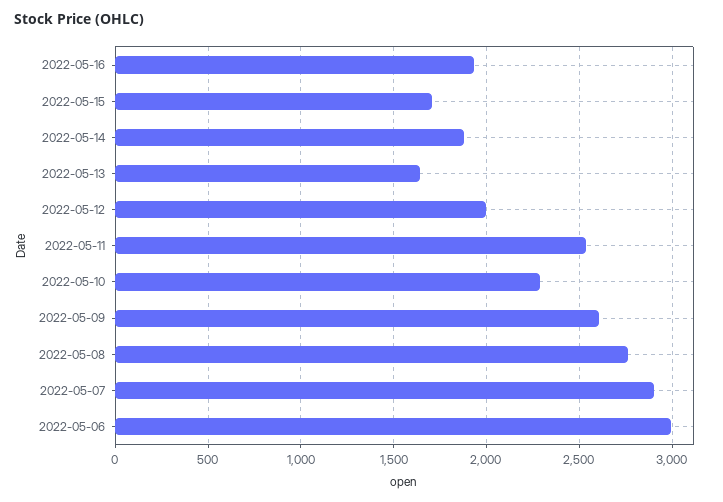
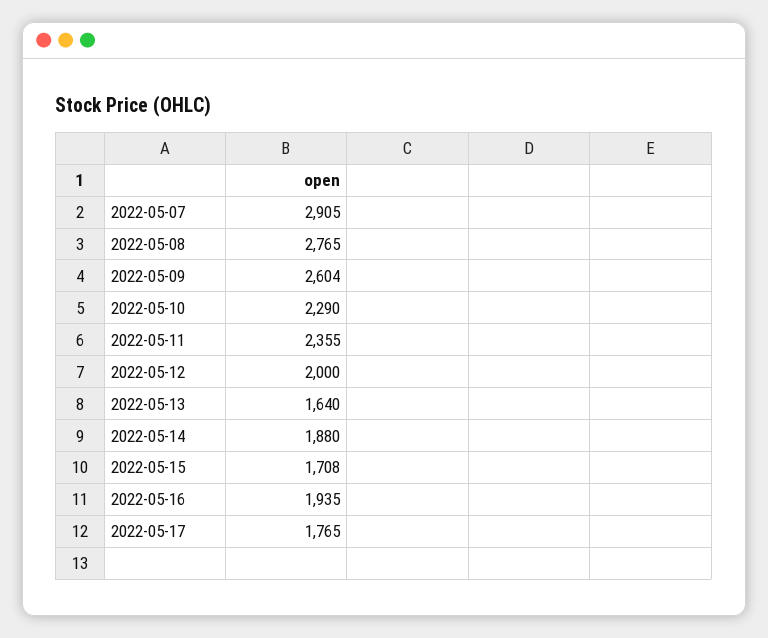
2022-05-11: 2550 -> 2355
2022-05-06: 3000 -> none
2022-05-17: none -> 1765

